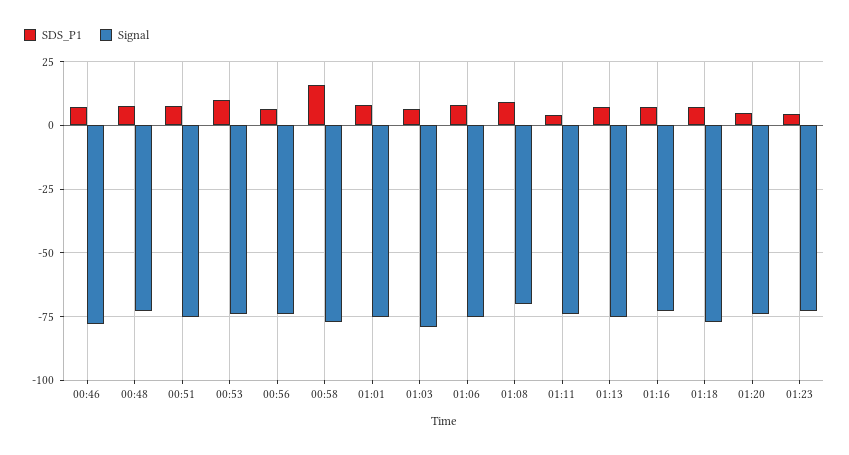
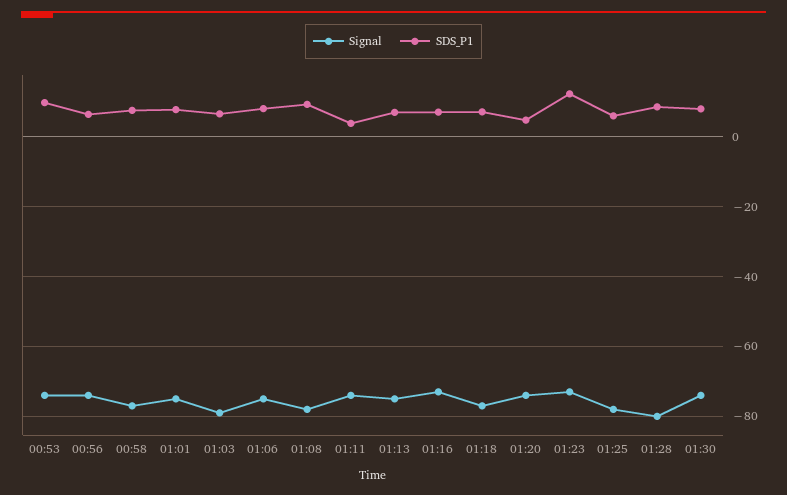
SDS_P1, 00:46: 7.5 -> none
Signal, 00:46: -77.5 -> none
SDS_P1, 00:48: 7.5 -> none
Signal, 00:48: -72.5 -> none
SDS_P1, 00:51: 7.5 -> none
Signal, 00:51: -75 -> none
SDS_P1, 00:58: 15 -> 8
Signal, 01:08: -70 -> -78
SDS_P1, 01:23: 5 -> 12
Signal, 01:25: none -> -78
SDS_P1, 01:25: none -> 6
Signal, 01:28: none -> -80
SDS_P1, 01:28: none -> 8
Signal, 01:30: none -> -74
SDS_P1, 01:30: none -> 8

